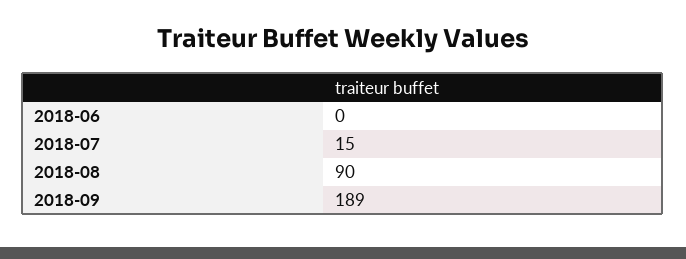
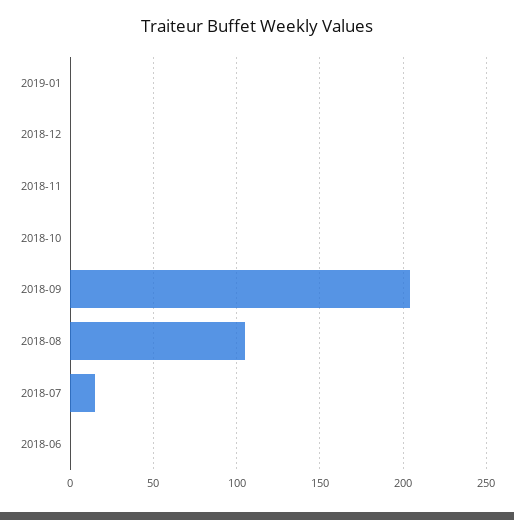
2018-08: 90 -> 105
2018-09: 189 -> 205
2019-01: none -> 0
2018-12: none -> 0
2018-11: none -> 0
2018-10: none -> 0

